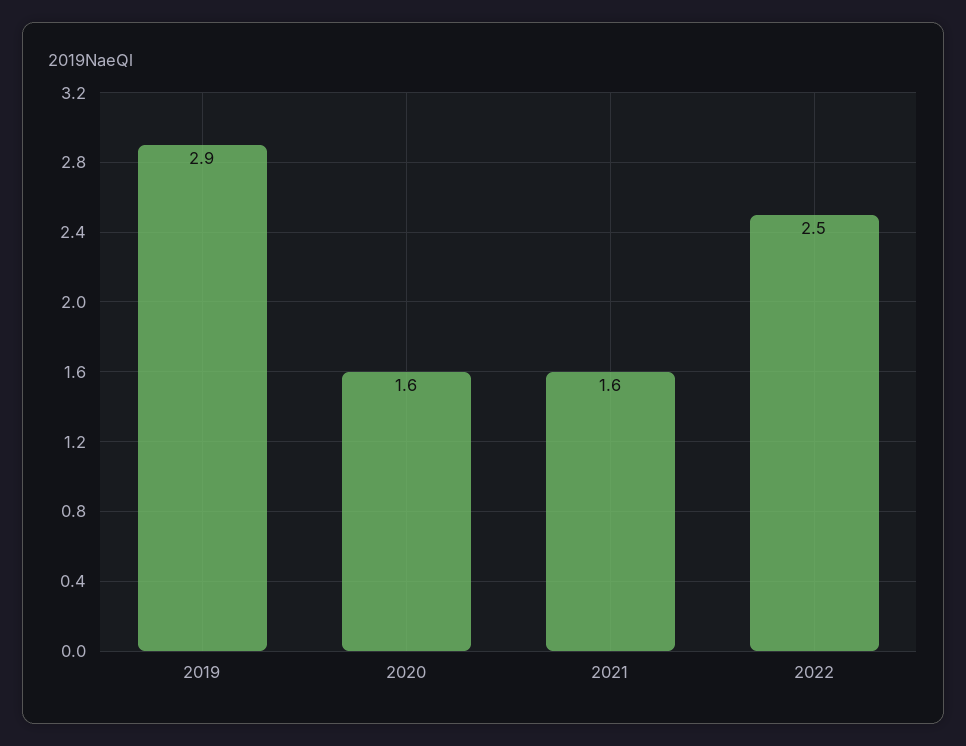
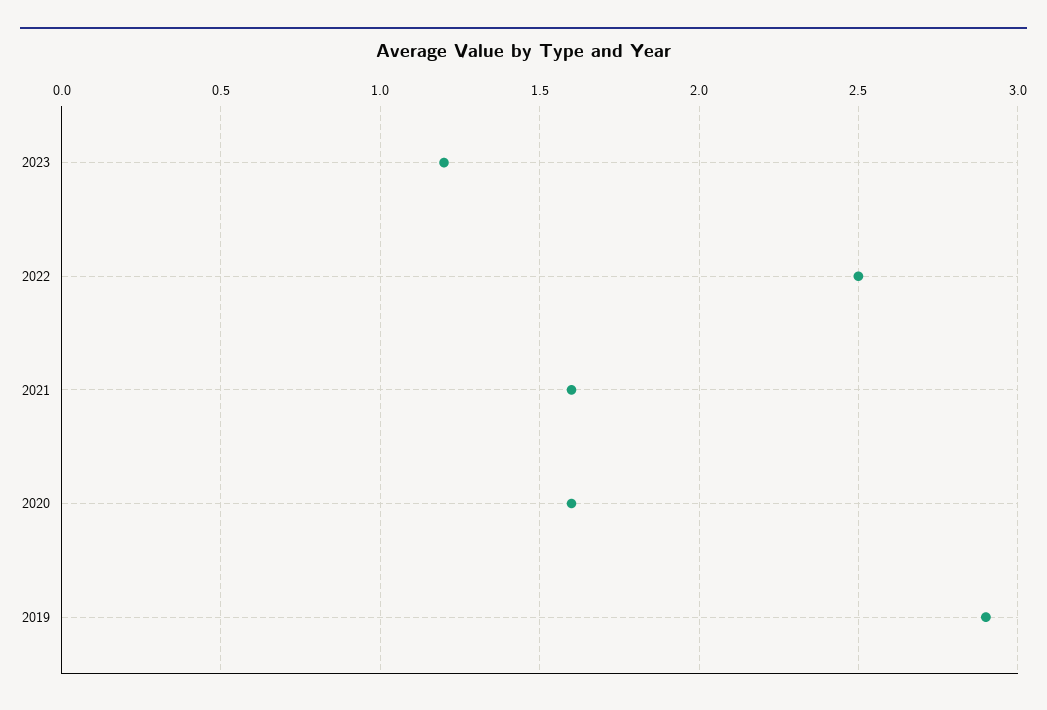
2023: none -> 1.2

